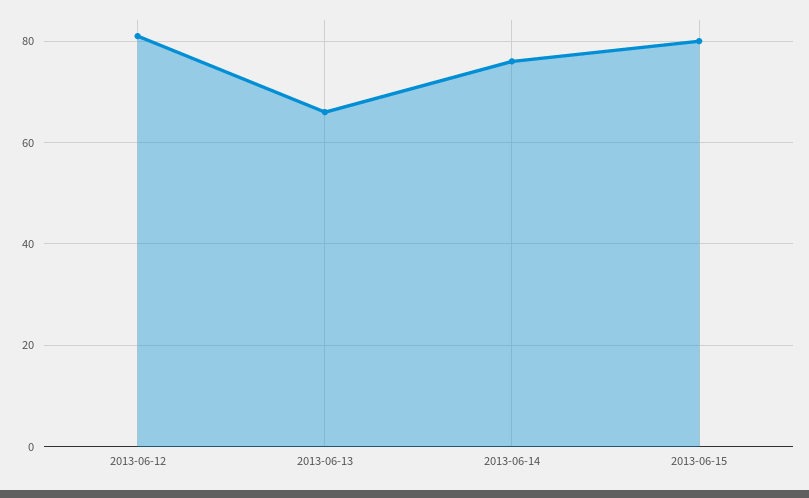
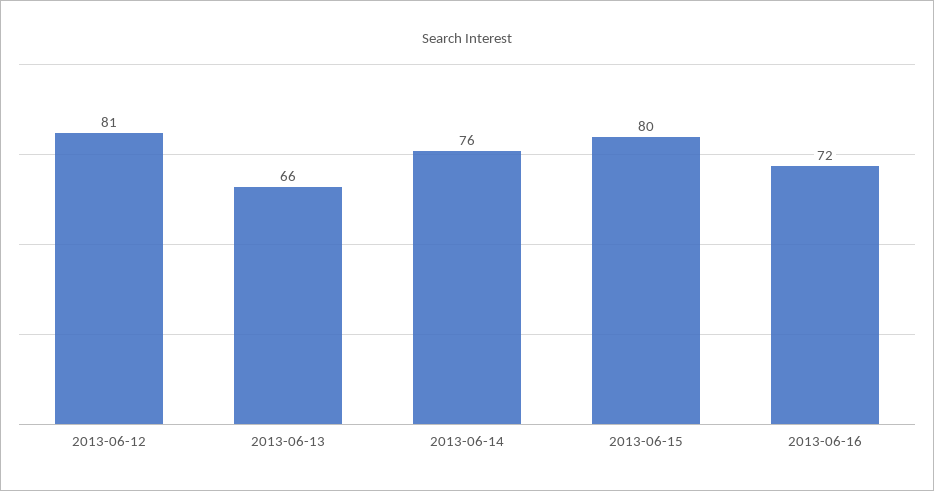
2013-06-16: none -> 72

